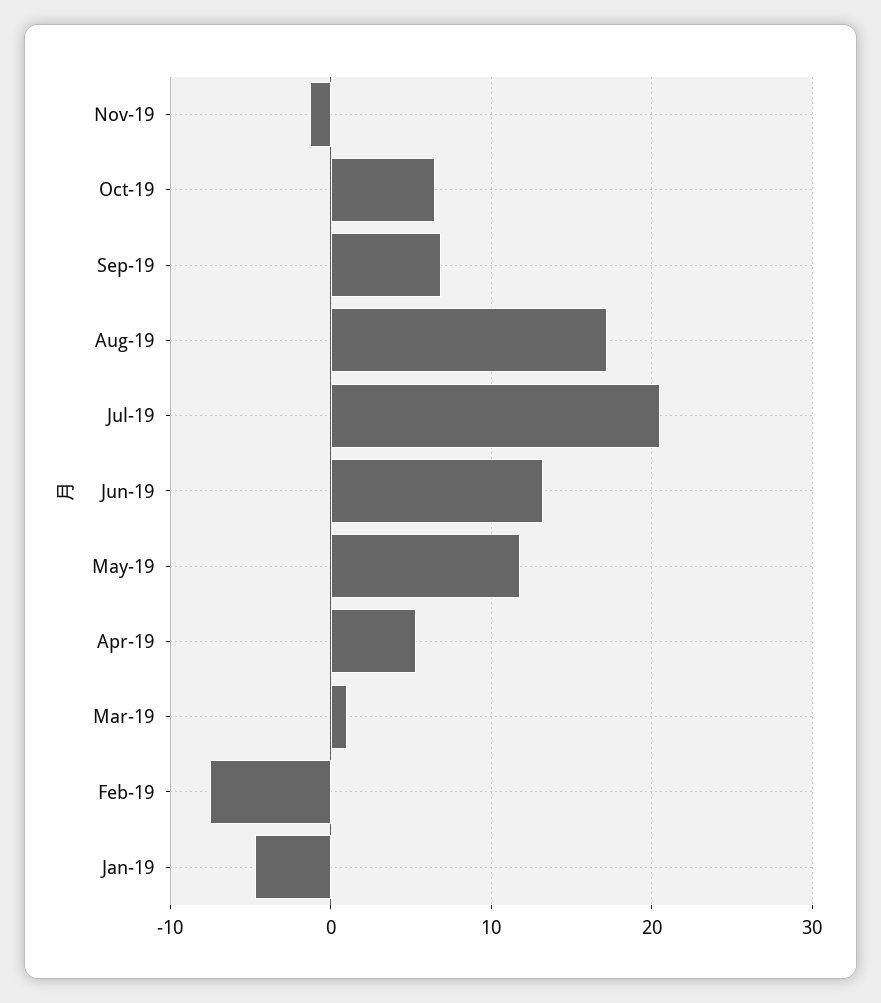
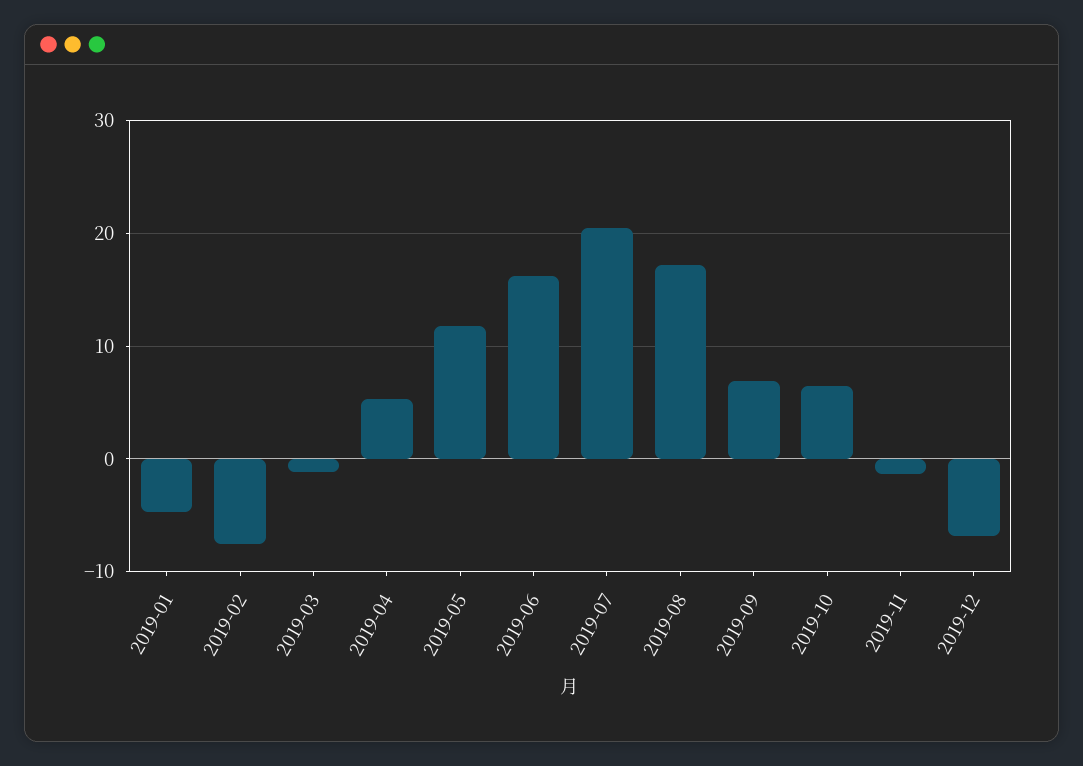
Jun-19: 13 -> 16
Mar-19: 1 -> -1
2019-12: none -> -7

